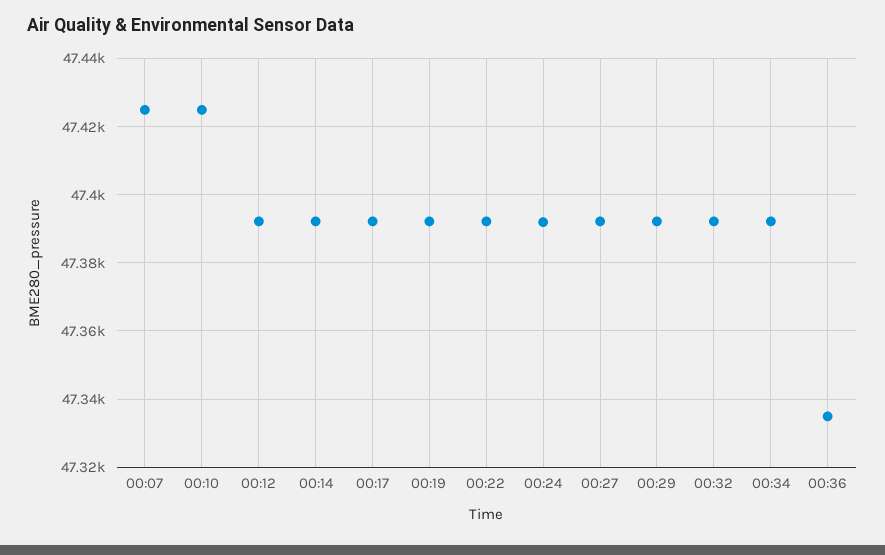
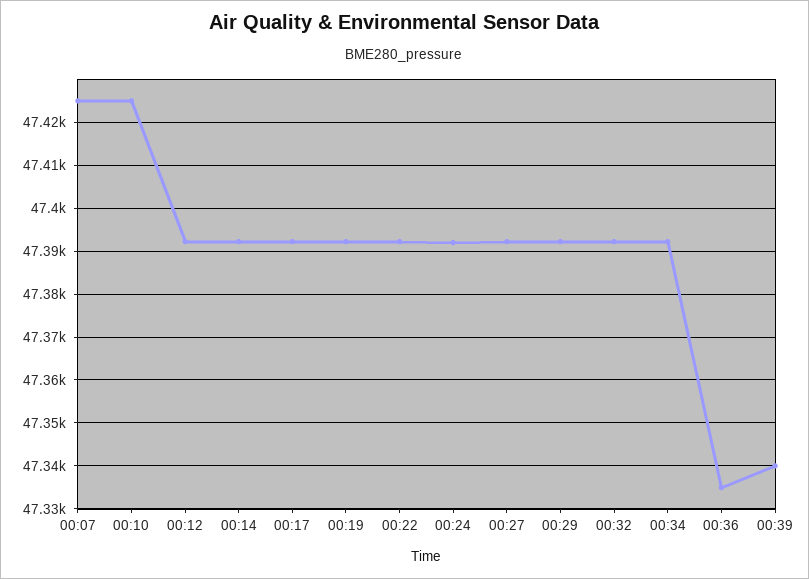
00:39: none -> 47340

